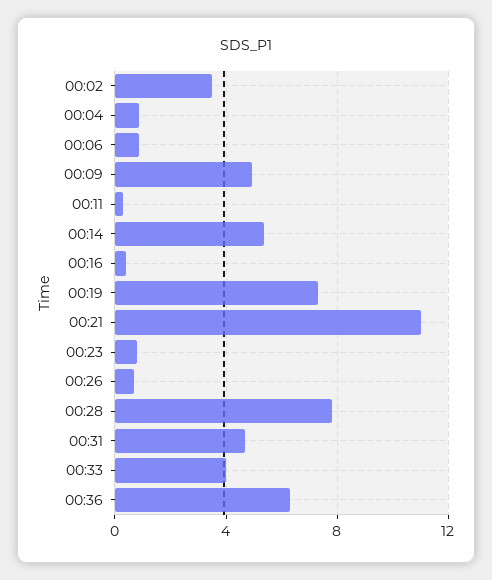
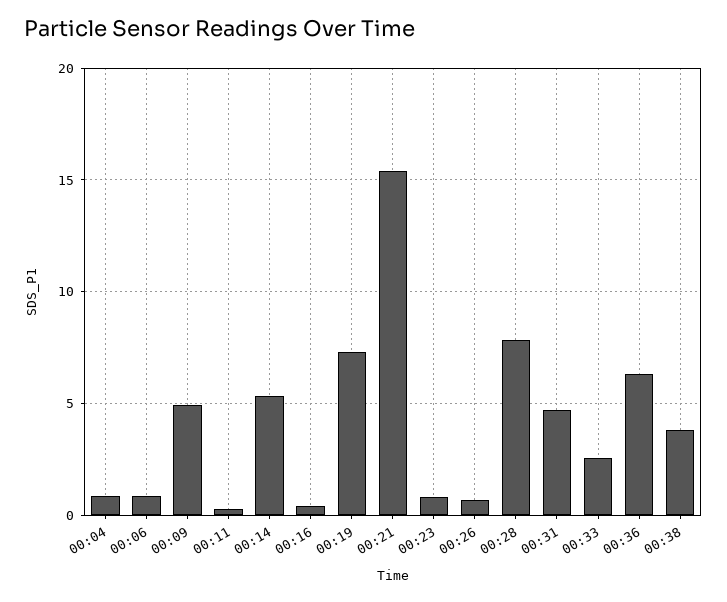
00:02: 3.5 -> none
00:21: 11 -> 15.5
00:33: 4 -> 2.5
00:38: none -> 4

